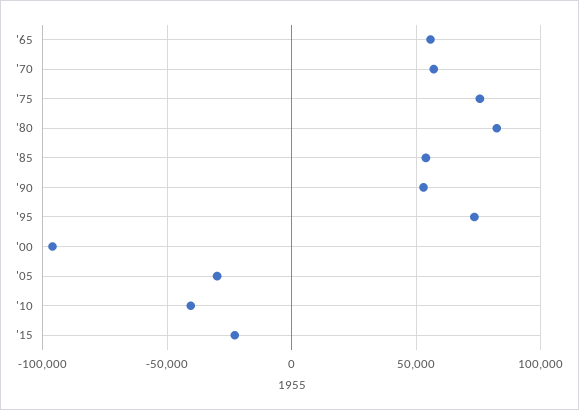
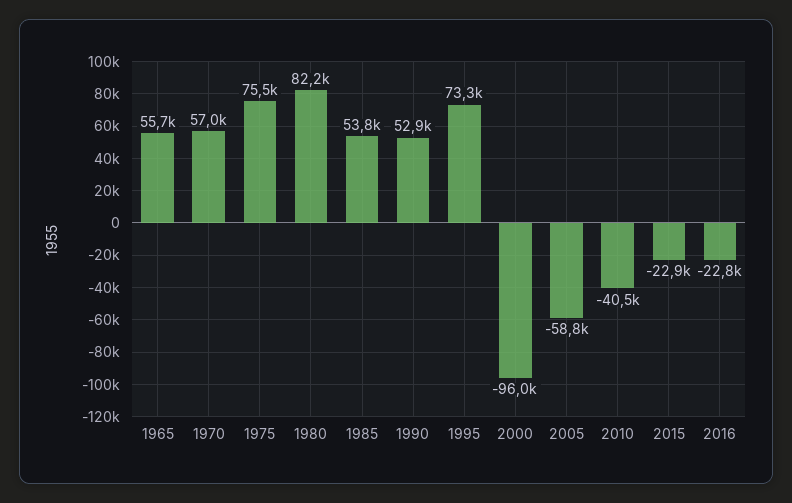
'05: -30000 -> -58800
2016: none -> -22800

